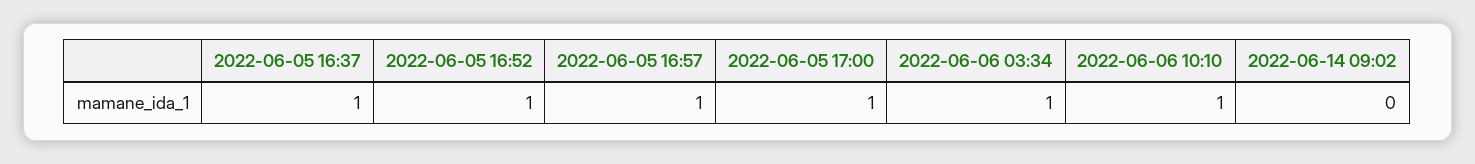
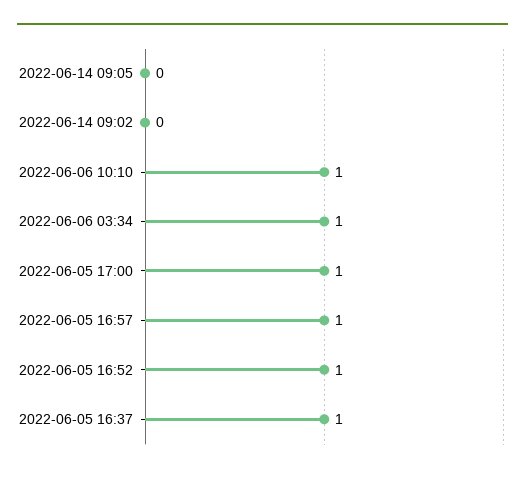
2022-06-14 09:05: none -> 0

